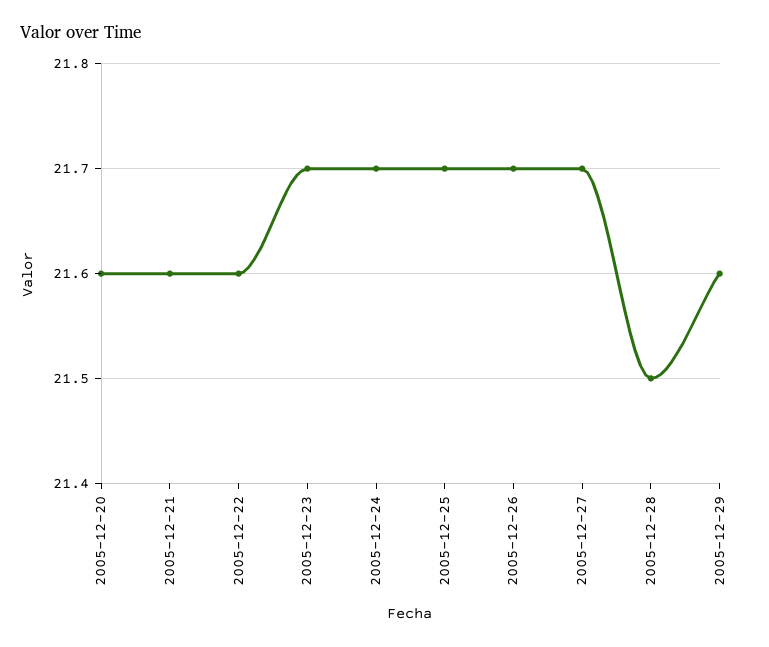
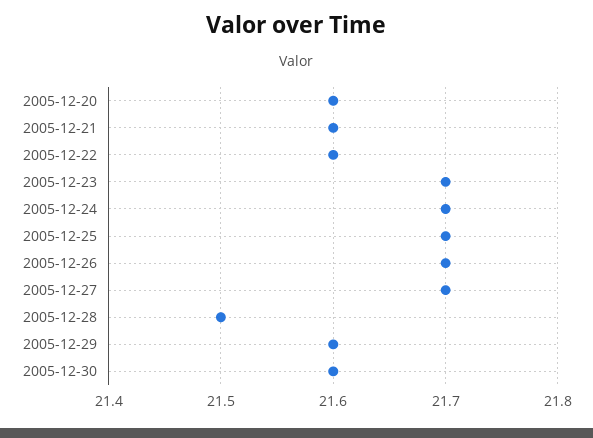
2005-12-30: none -> 21.6

